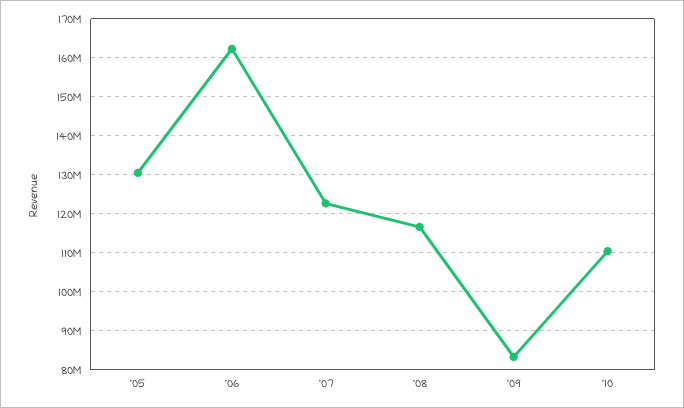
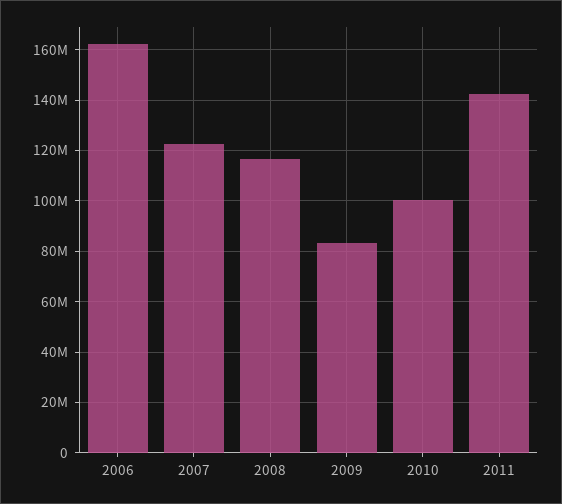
'05: 130000000 -> none
'10: 110000000 -> 100000000
2011: none -> 142500000

